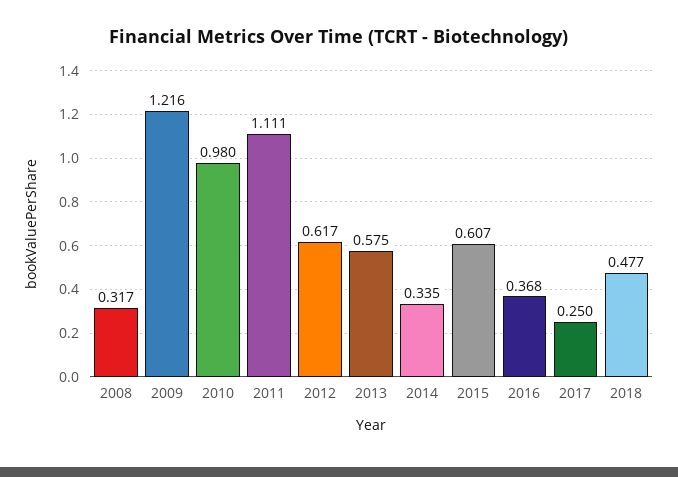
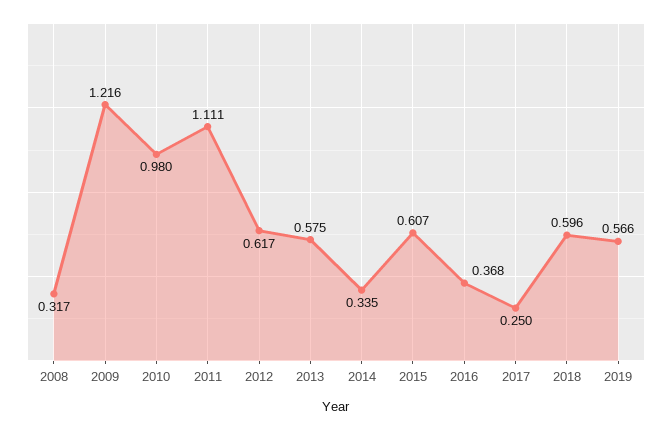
2018: 0.477 -> 0.596
2019: none -> 0.566

